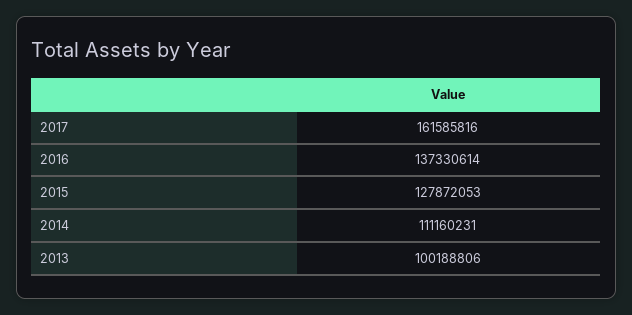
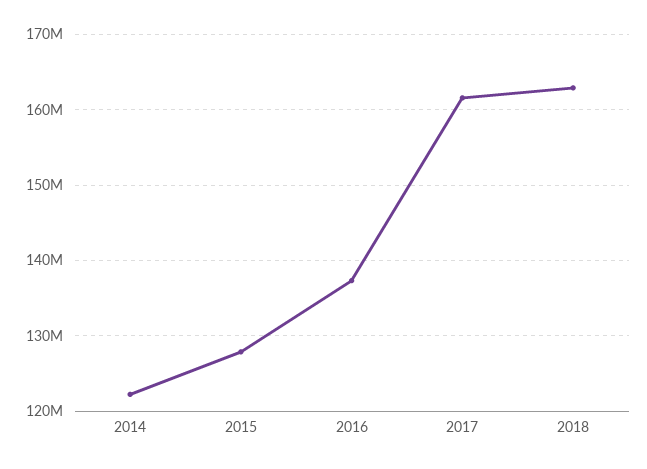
2014: 111160231 -> 122000000
2013: 100188806 -> none
2018: none -> 163000000

